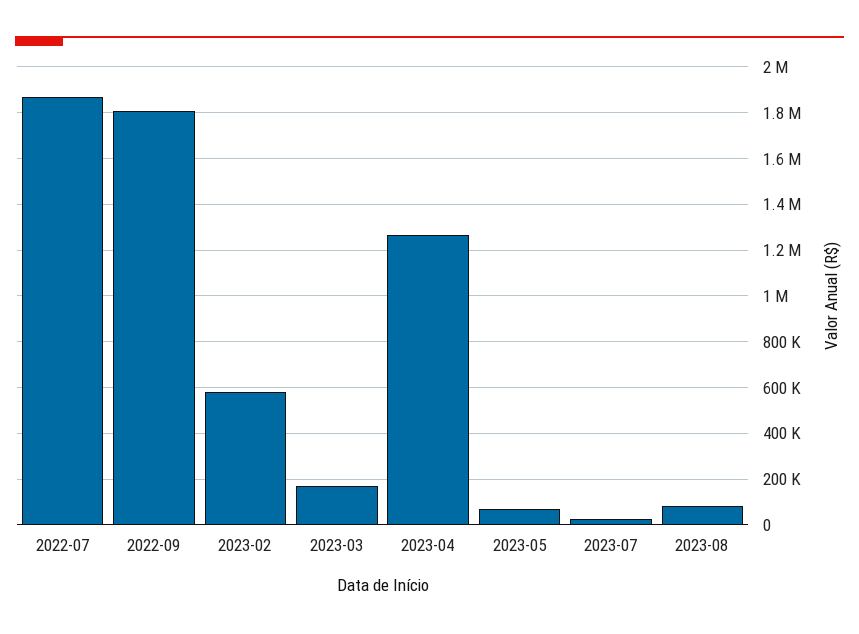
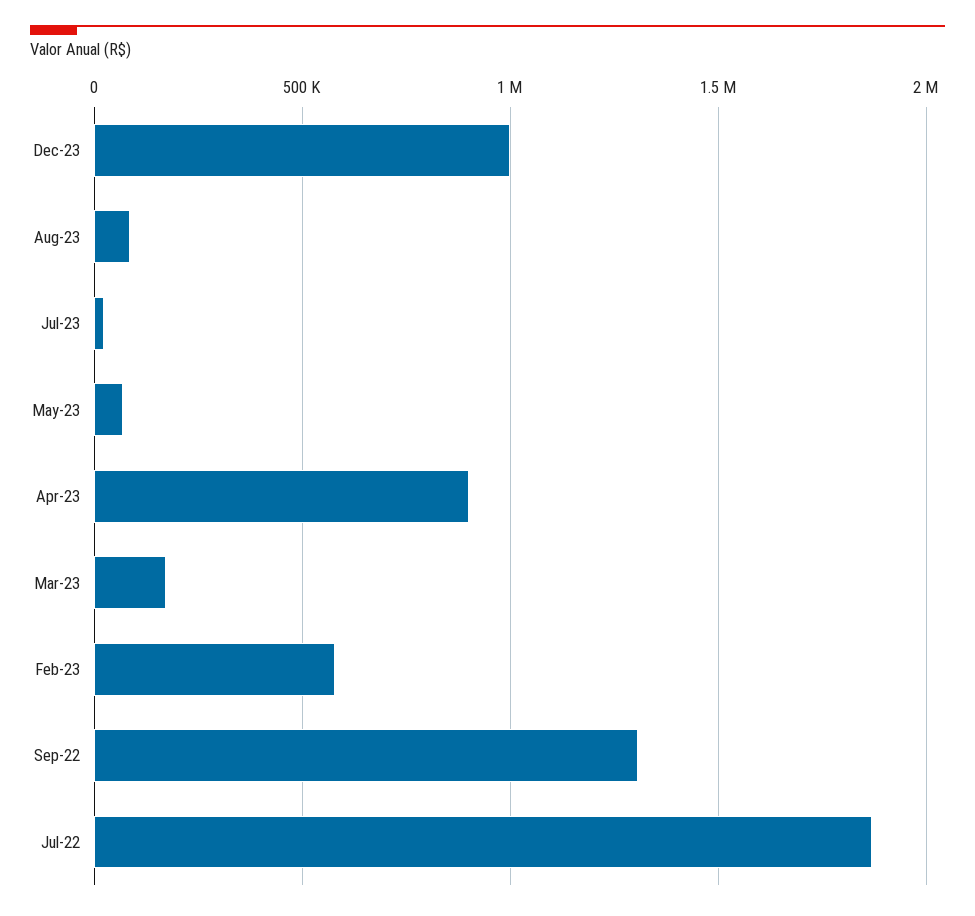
2022-09: 1800000 -> 1300000
2023-04: 1250000 -> 900000
Dec-23: none -> 1000000

